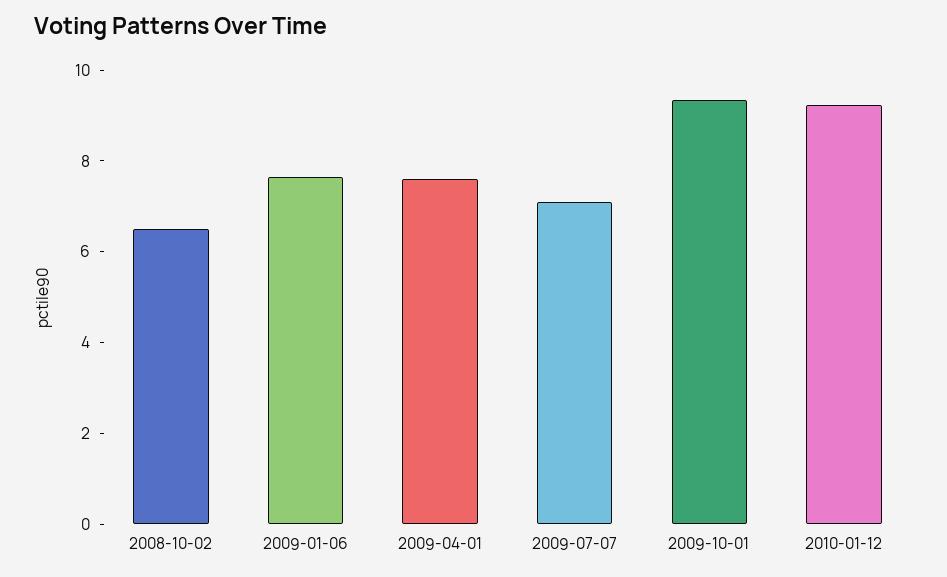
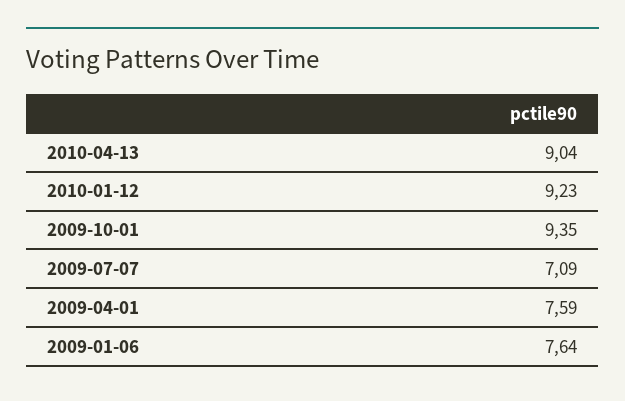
2008-10-02: 6.5 -> none
2010-04-13: none -> 9.04

